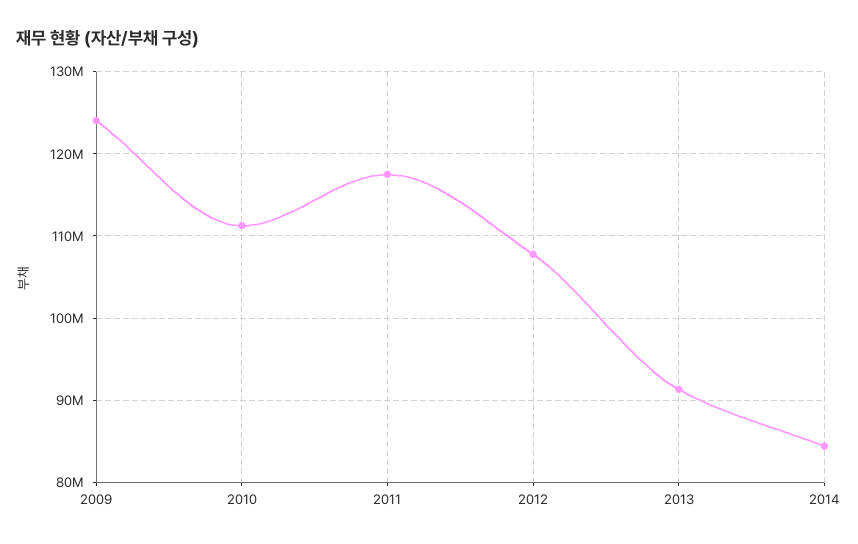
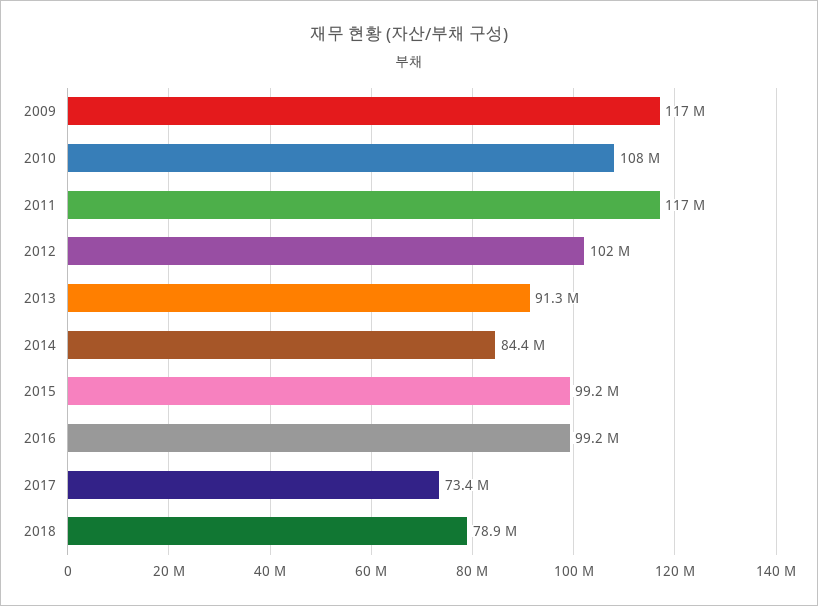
2009: 124000000 -> 117000000
2010: 111000000 -> 108000000
2012: 108000000 -> 102000000
2015: none -> 99200000
2016: none -> 99200000
2017: none -> 73400000
2018: none -> 78900000

